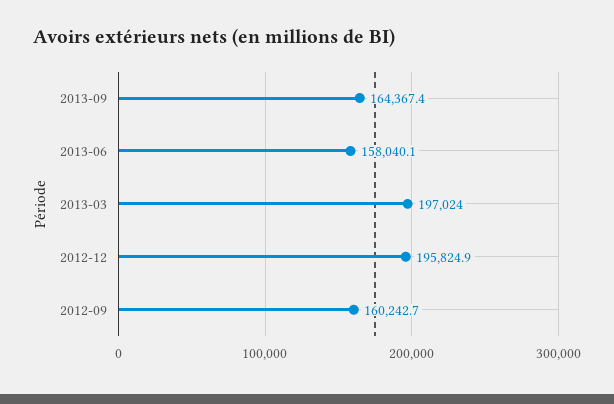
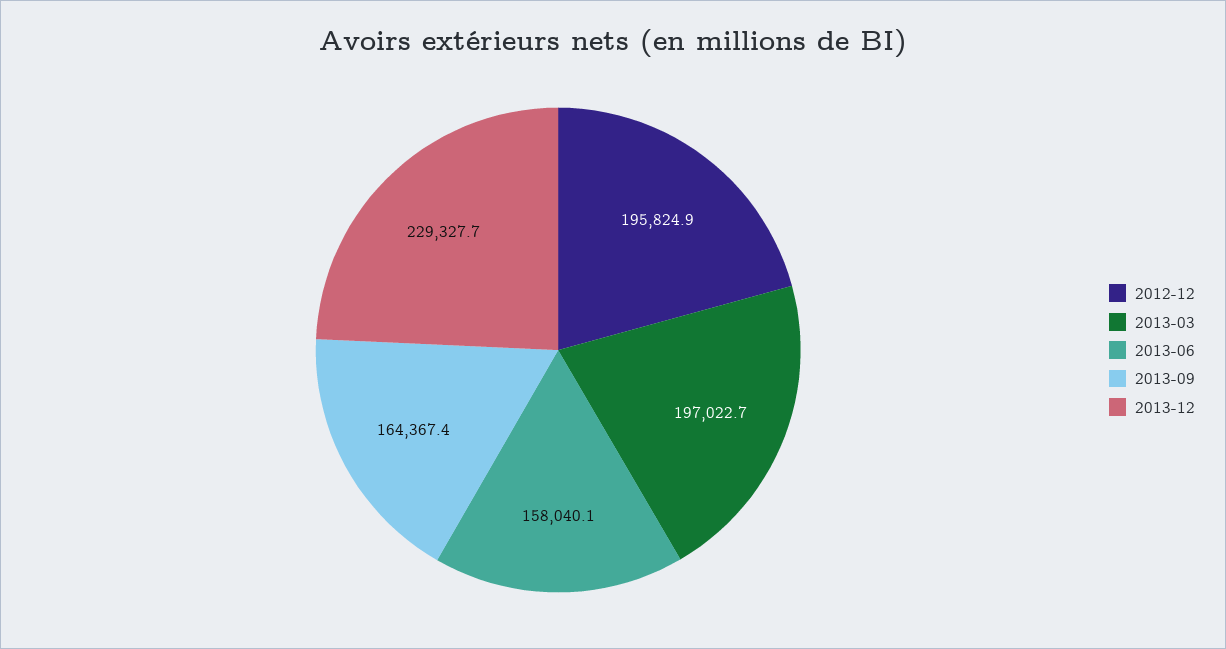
2013-03: 197024 -> 197022.7
2012-09: 160242.7 -> none
2013-12: none -> 229327.7

